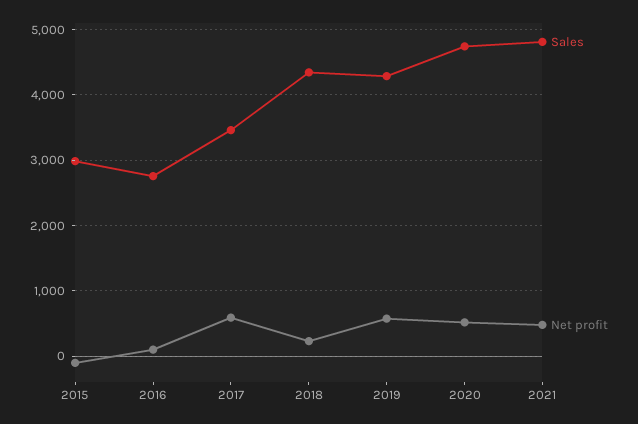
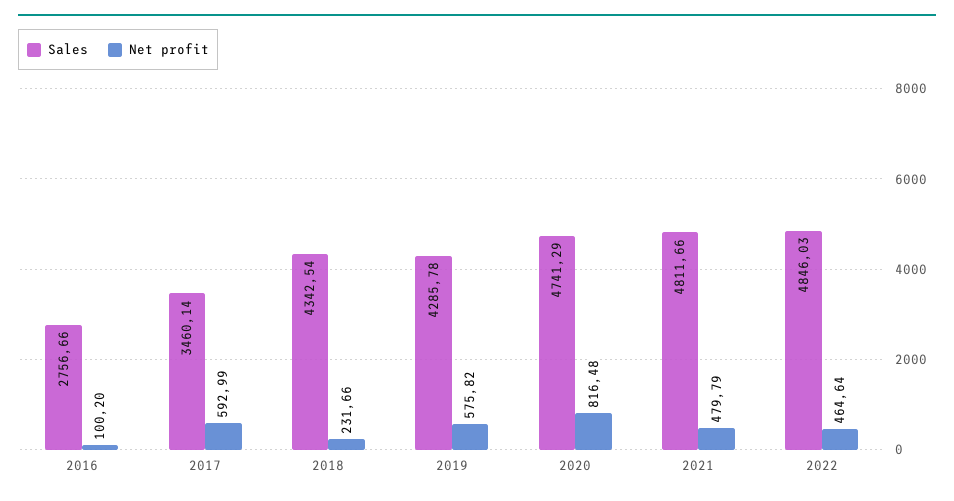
Sales, 2015: 3000 -> none
Net profit, 2015: -100 -> none
Net profit, 2020: 500 -> 816.48
Sales, 2022: none -> 4846.03
Net profit, 2022: none -> 464.64

